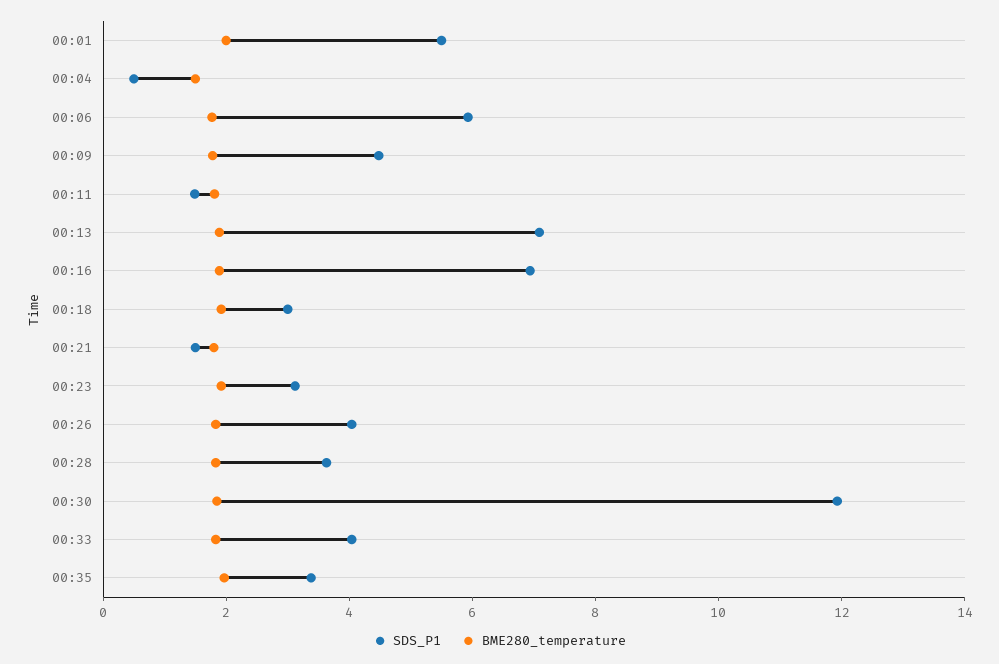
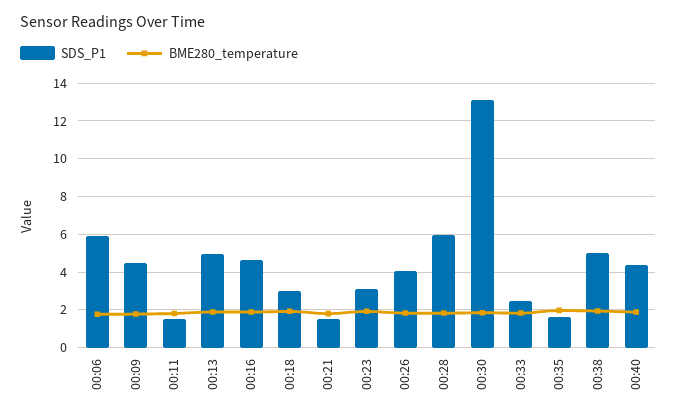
SDS_P1, 00:01: 5.5 -> none
BME280_temperature, 00:01: 2 -> none
SDS_P1, 00:04: 0.5 -> none
BME280_temperature, 00:04: 1.5 -> none
SDS_P1, 00:13: 7 -> 5
SDS_P1, 00:16: 7 -> 4.5
SDS_P1, 00:28: 3.5 -> 6
SDS_P1, 00:30: 12 -> 13
SDS_P1, 00:33: 4 -> 2.5
SDS_P1, 00:35: 3.5 -> 1.5
SDS_P1, 00:38: none -> 5
BME280_temperature, 00:38: none -> 2
SDS_P1, 00:40: none -> 4.5
BME280_temperature, 00:40: none -> 2

